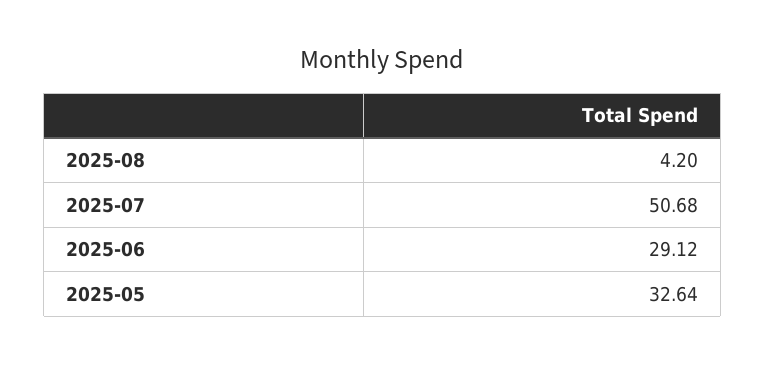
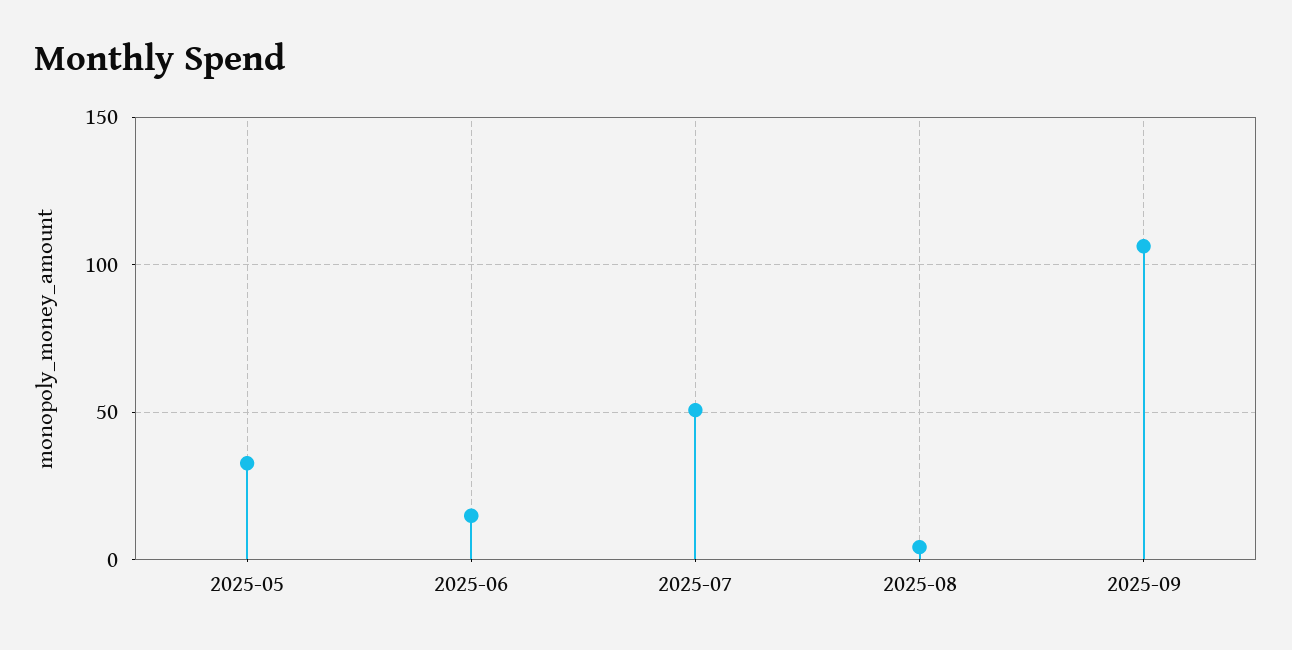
2025-06: 29.12 -> 15
2025-09: none -> 105

